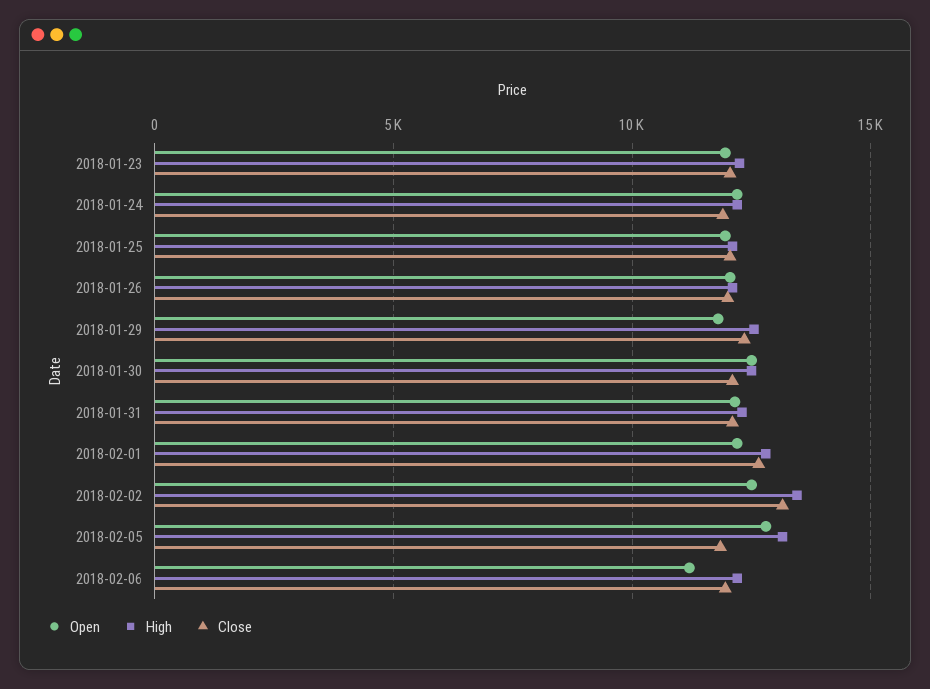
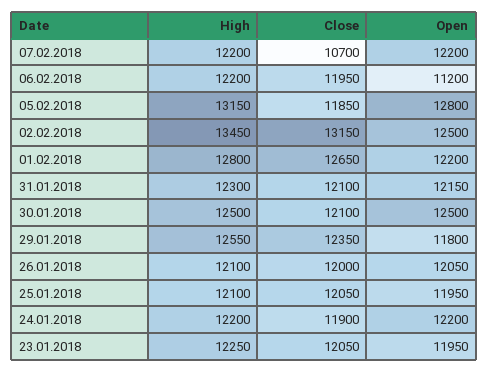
High, 07.02.2018: none -> 12200
Close, 07.02.2018: none -> 10700
Open, 07.02.2018: none -> 12200

